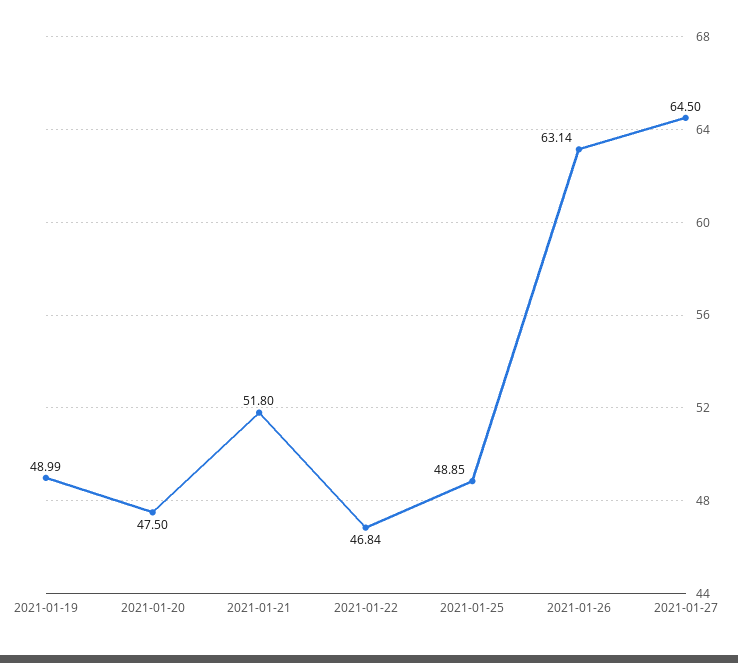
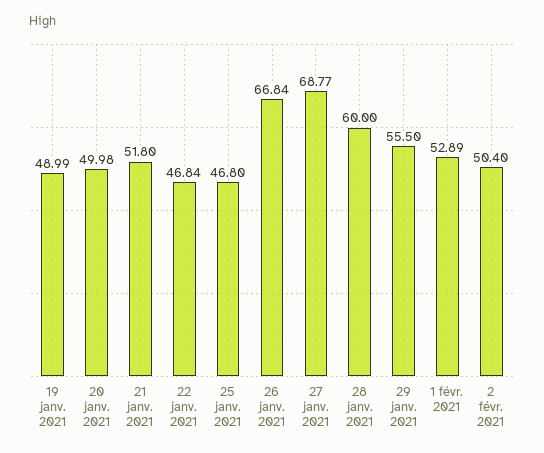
2021-01-20: 47.5 -> 49.98
2021-01-25: 48.85 -> 46.8
2021-01-26: 63.14 -> 66.84
2021-01-27: 64.5 -> 68.77
28 janv. 2021: none -> 60
29 janv. 2021: none -> 55.5
1 févr. 2021: none -> 52.89
2 févr. 2021: none -> 50.4

